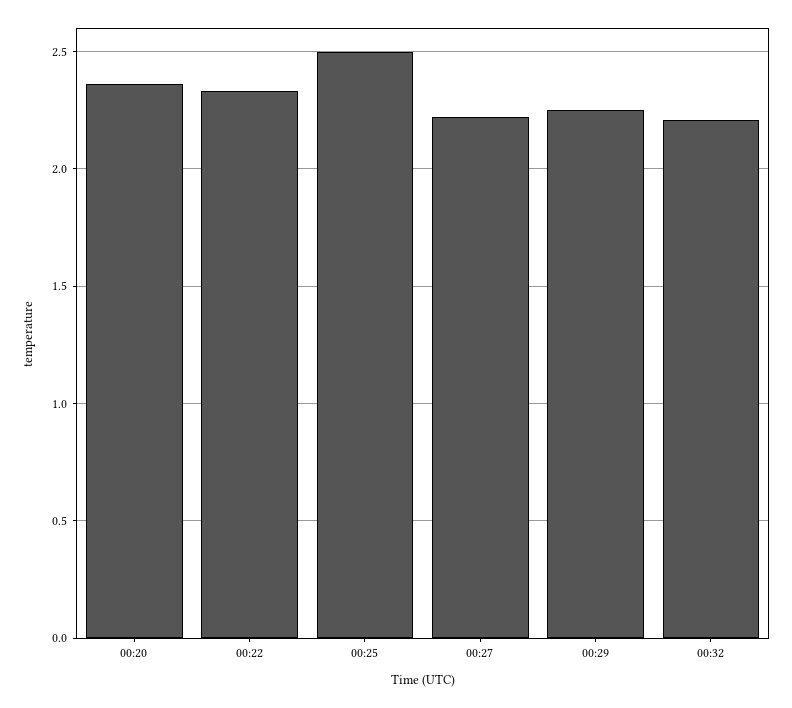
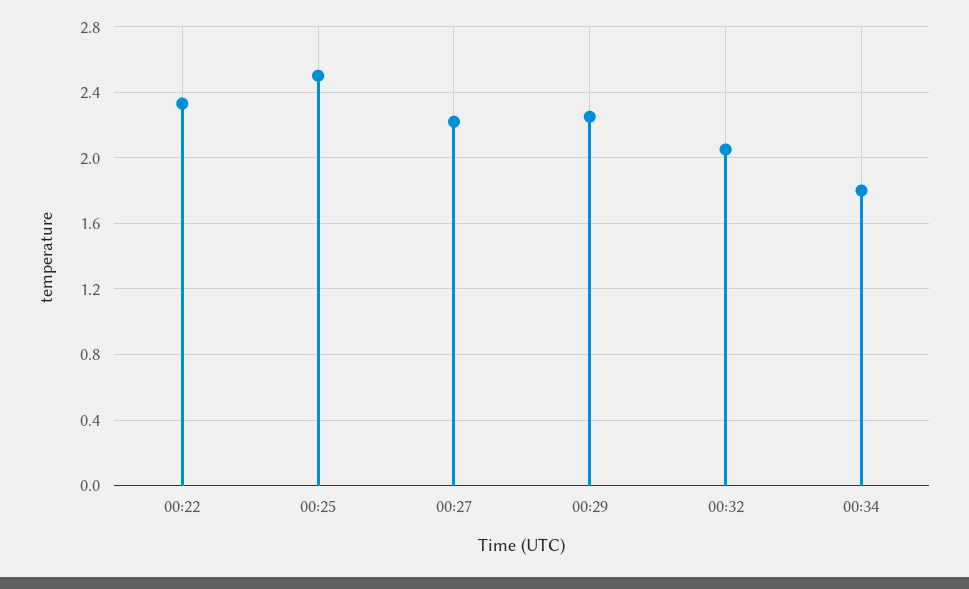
00:20: 2.35 -> none
00:32: 2.2 -> 2.05
00:34: none -> 1.8

